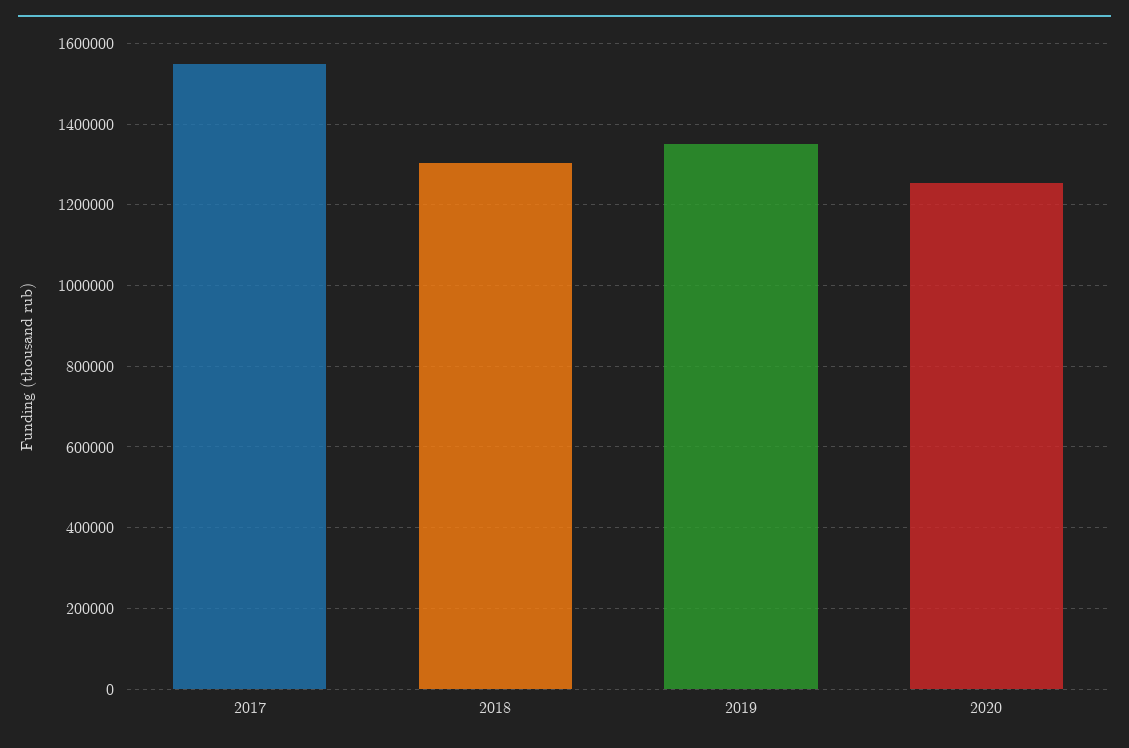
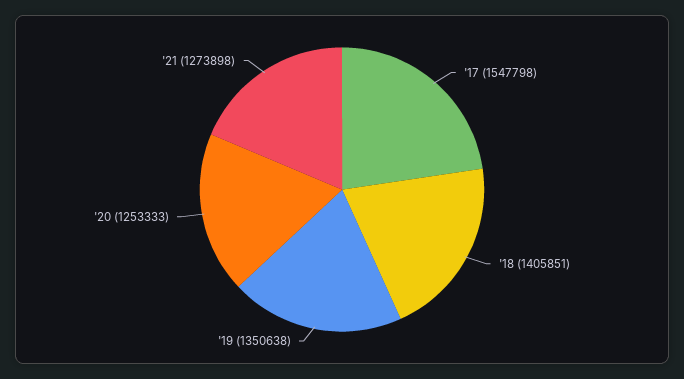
2018: 1300000 -> 1405851
'21: none -> 1273898

